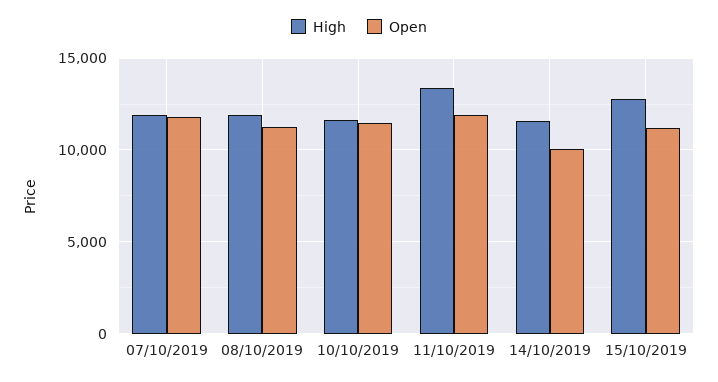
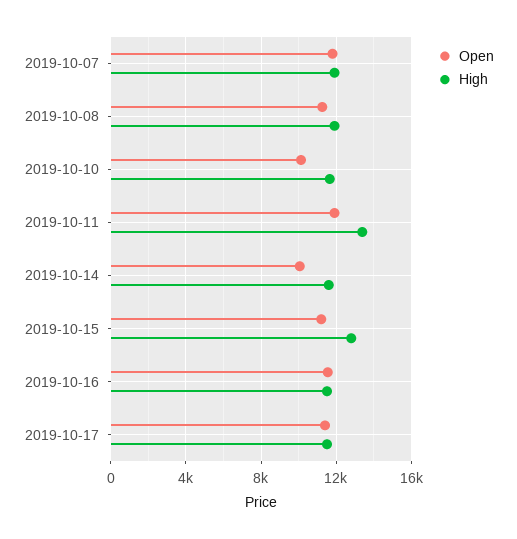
Open, 10/10/2019: 11500 -> 10000
Open, 2019-10-16: none -> 11500
High, 2019-10-16: none -> 11500
Open, 2019-10-17: none -> 11500
High, 2019-10-17: none -> 11500

